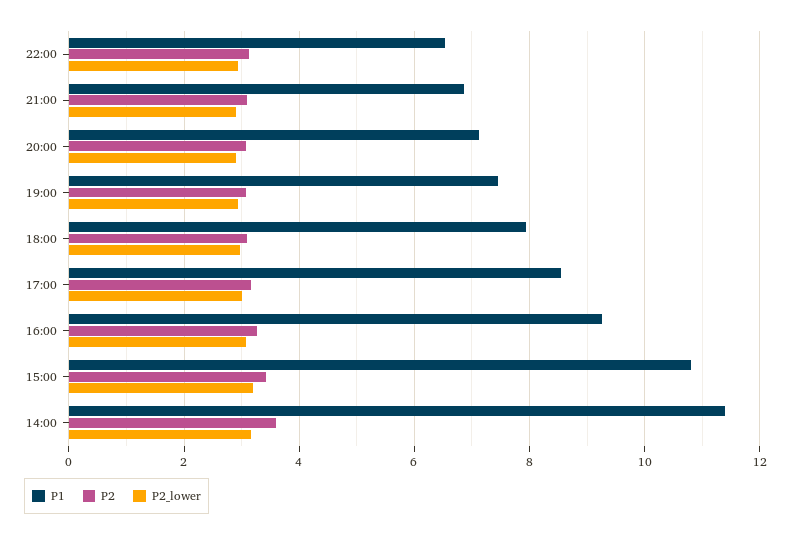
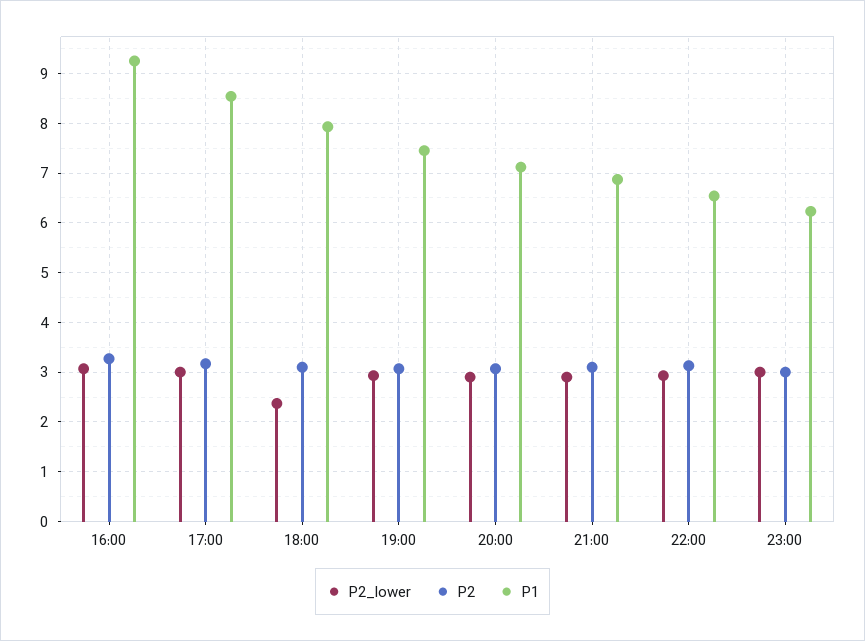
P2_lower, 18:00: 3 -> 2.4
P1, 15:00: 10.8 -> none
P2, 15:00: 3.4 -> none
P2_lower, 15:00: 3.2 -> none
P1, 14:00: 11.4 -> none
P2, 14:00: 3.6 -> none
P2_lower, 14:00: 3.2 -> none
P2_lower, 23:00: none -> 3
P2, 23:00: none -> 3
P1, 23:00: none -> 6.2

